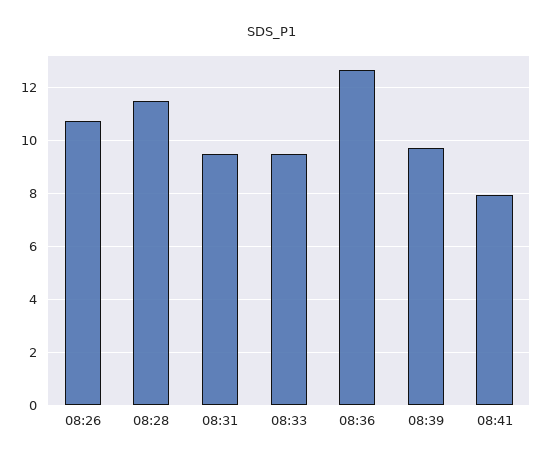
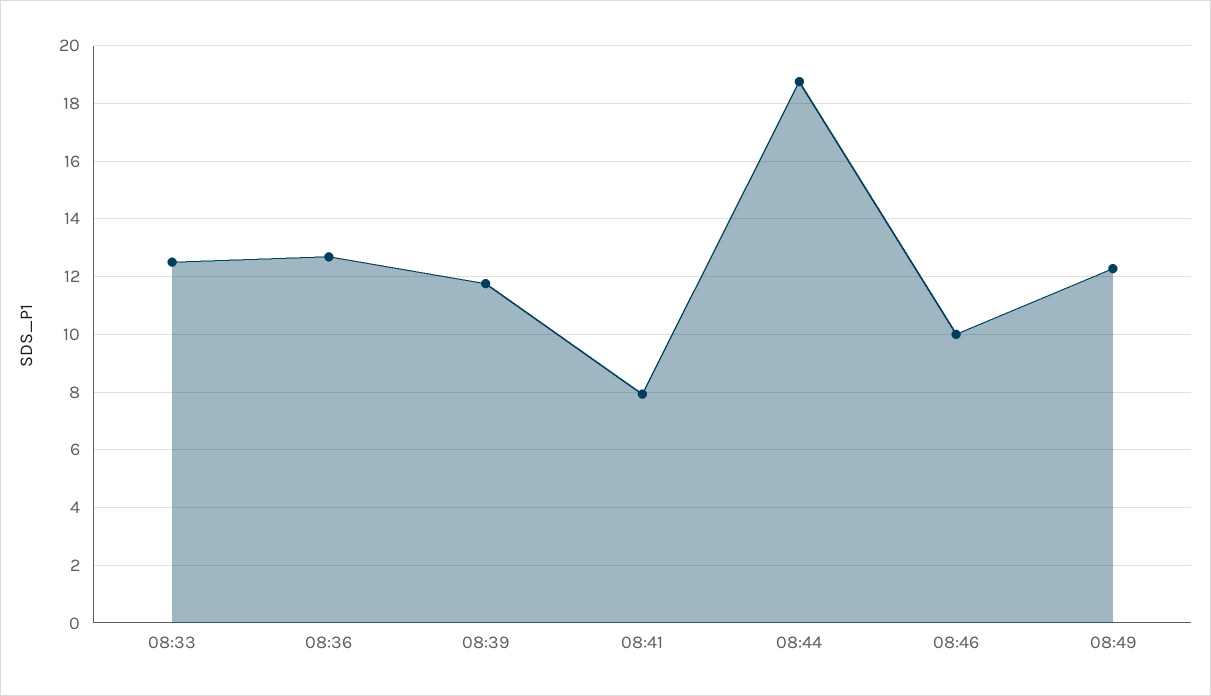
08:26: 10.75 -> none
08:28: 11.5 -> none
08:31: 9.5 -> none
08:33: 9.5 -> 12.5
08:39: 9.75 -> 11.75
08:44: none -> 18.75
08:46: none -> 10
08:49: none -> 12.25

